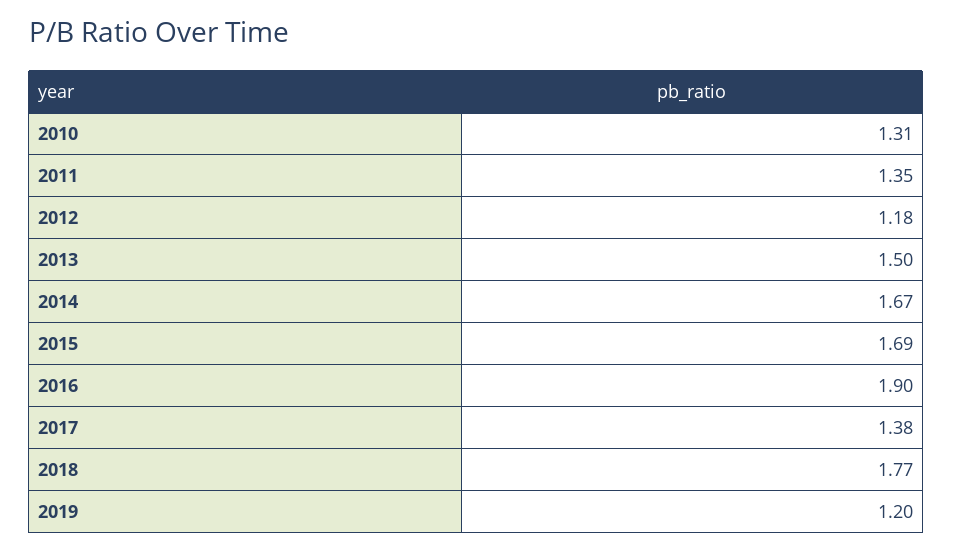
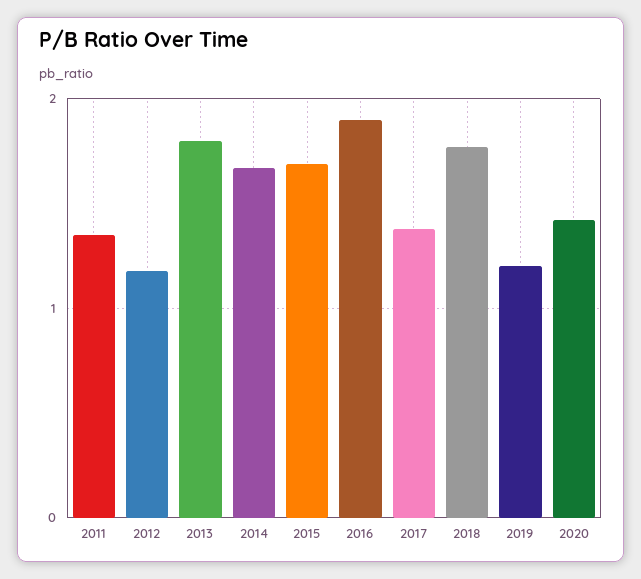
2010: 1.31 -> none
2013: 1.5 -> 1.8
2020: none -> 1.4

